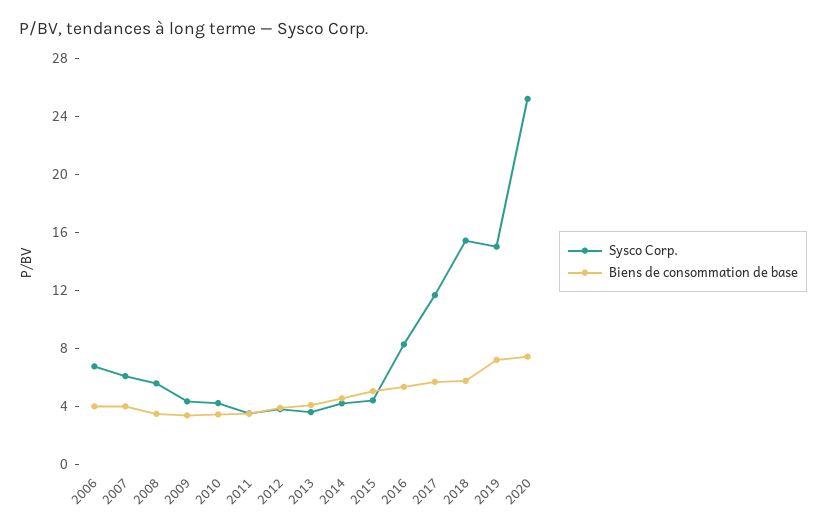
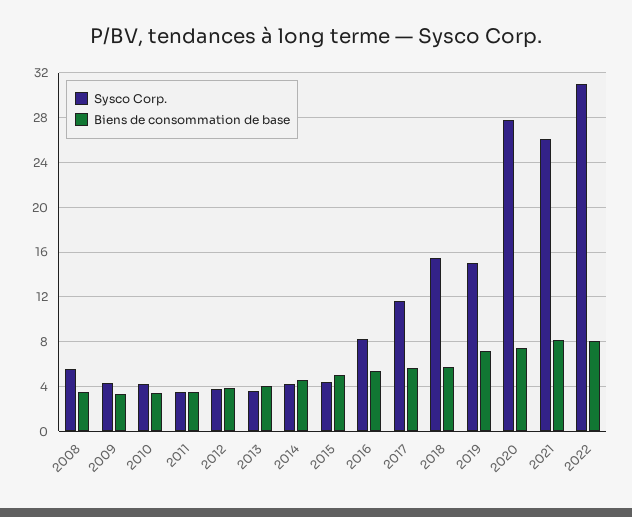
Sysco Corp., 2006: 7 -> none
Biens de consommation de base, 2006: 4 -> none
Sysco Corp., 2007: 6 -> none
Biens de consommation de base, 2007: 4 -> none
Sysco Corp., 2020: 25 -> 28
Sysco Corp., 2021: none -> 26
Biens de consommation de base, 2021: none -> 8
Sysco Corp., 2022: none -> 31
Biens de consommation de base, 2022: none -> 8

